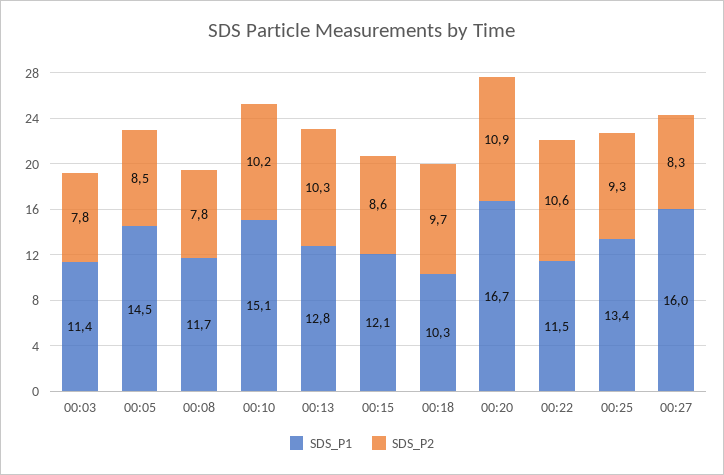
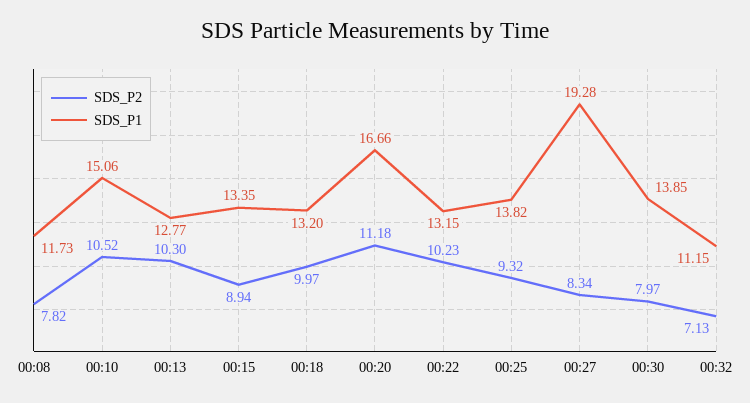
SDS_P1, 00:03: 11.4 -> none
SDS_P2, 00:03: 7.8 -> none
SDS_P1, 00:05: 14.5 -> none
SDS_P2, 00:05: 8.5 -> none
SDS_P2, 00:10: 10.2 -> 10.52
SDS_P1, 00:15: 12.1 -> 13.35
SDS_P2, 00:15: 8.6 -> 8.94
SDS_P1, 00:18: 10.3 -> 13.2
SDS_P2, 00:18: 9.7 -> 9.97
SDS_P2, 00:20: 10.9 -> 11.18
SDS_P1, 00:22: 11.5 -> 13.15
SDS_P2, 00:22: 10.6 -> 10.23
SDS_P1, 00:25: 13.4 -> 13.82
SDS_P1, 00:27: 16 -> 19.28
SDS_P2, 00:30: none -> 7.97
SDS_P1, 00:30: none -> 13.85
SDS_P2, 00:32: none -> 7.13
SDS_P1, 00:32: none -> 11.15

